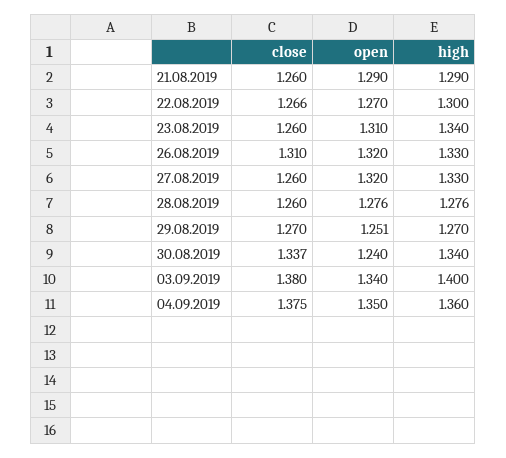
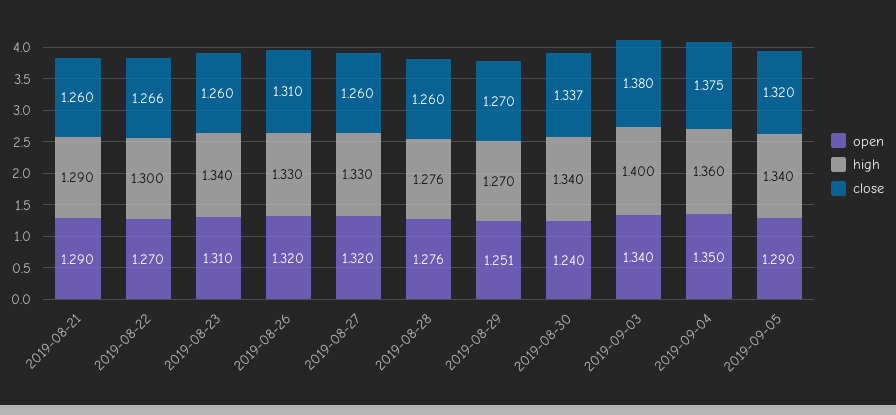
open, 2019-09-05: none -> 1.29
high, 2019-09-05: none -> 1.34
close, 2019-09-05: none -> 1.32

